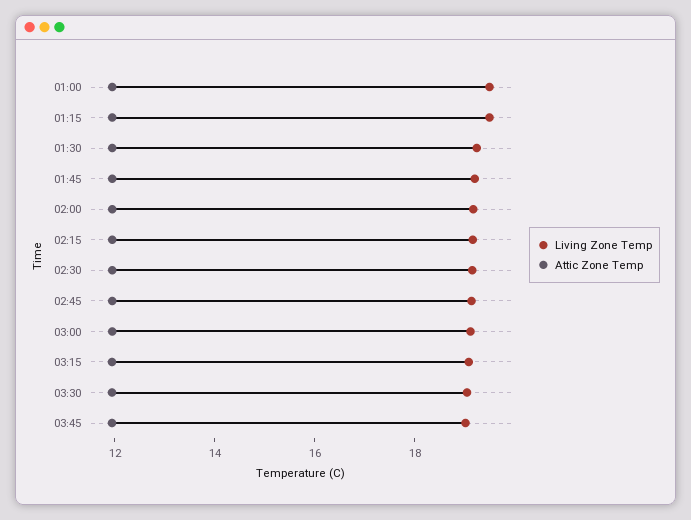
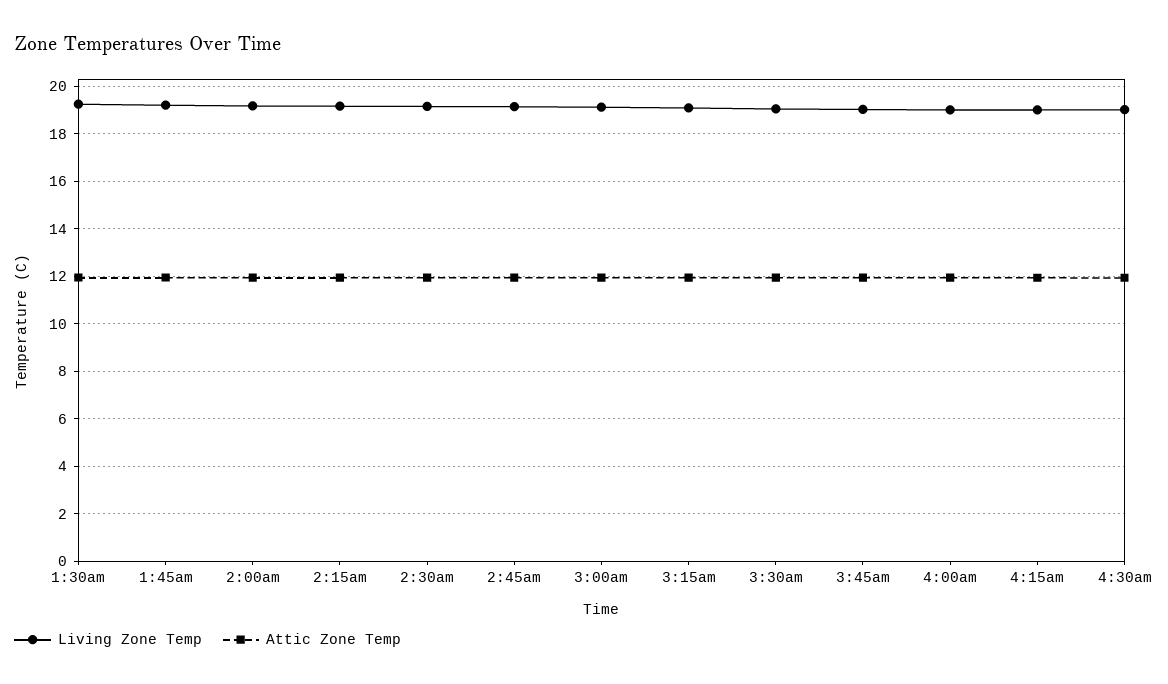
Living Zone Temp, 01:00: 19.5 -> none
Attic Zone Temp, 01:00: 12 -> none
Living Zone Temp, 01:15: 19.5 -> none
Attic Zone Temp, 01:15: 12 -> none
Living Zone Temp, 4:00am: none -> 19
Attic Zone Temp, 4:00am: none -> 12
Living Zone Temp, 4:15am: none -> 19
Attic Zone Temp, 4:15am: none -> 12
Living Zone Temp, 4:30am: none -> 19
Attic Zone Temp, 4:30am: none -> 12

